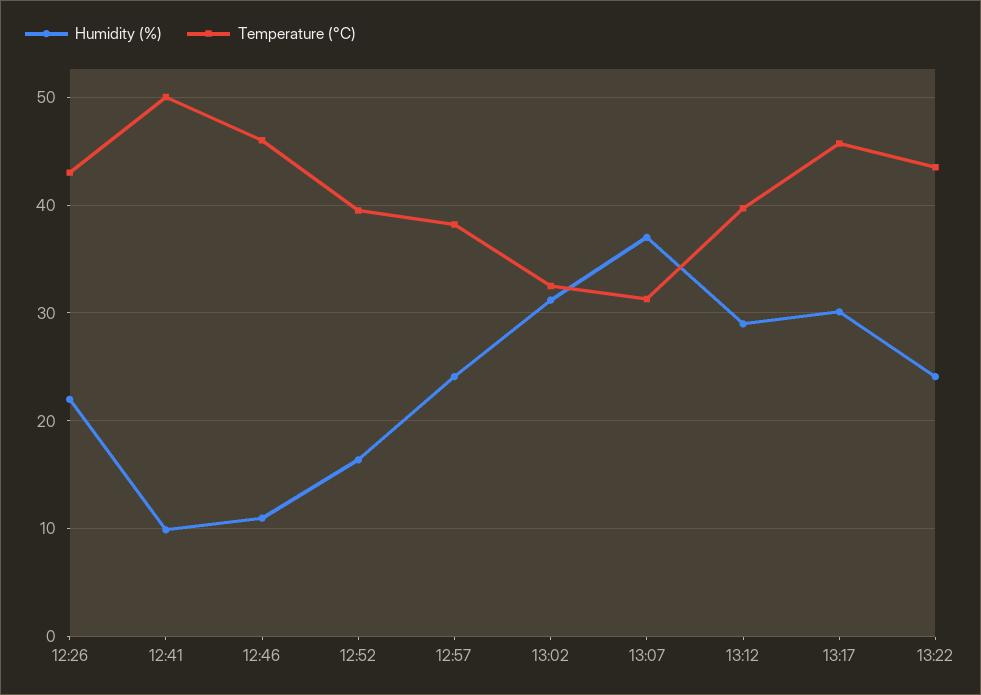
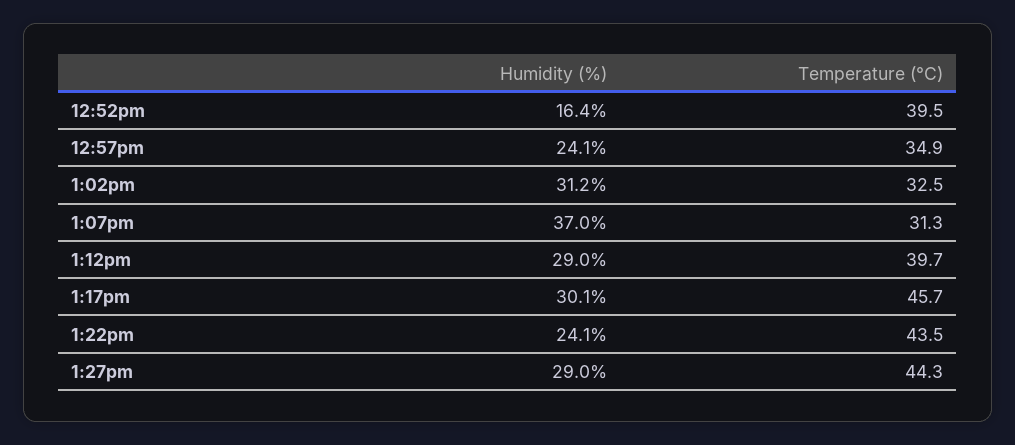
Humidity (%), 12:26: 22 -> none
Temperature (°C), 12:26: 43 -> none
Humidity (%), 12:41: 10 -> none
Temperature (°C), 12:41: 50 -> none
Humidity (%), 12:46: 11 -> none
Temperature (°C), 12:46: 46 -> none
Temperature (°C), 12:57: 38 -> 34.9
Humidity (%), 1:27pm: none -> 29
Temperature (°C), 1:27pm: none -> 44.3

